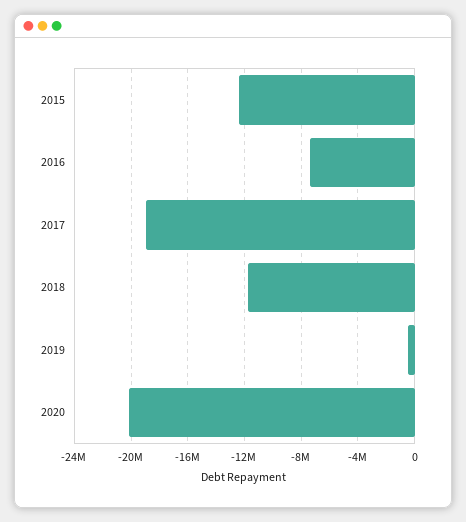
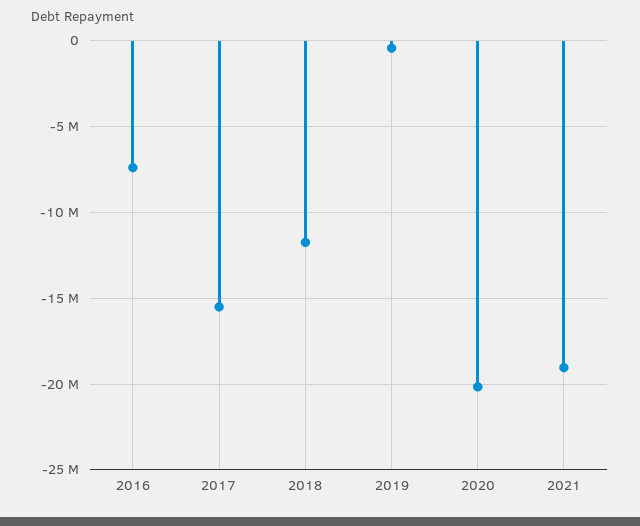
2015: -12500000 -> none
2017: -19000000 -> -15500000
2021: none -> -19000000

